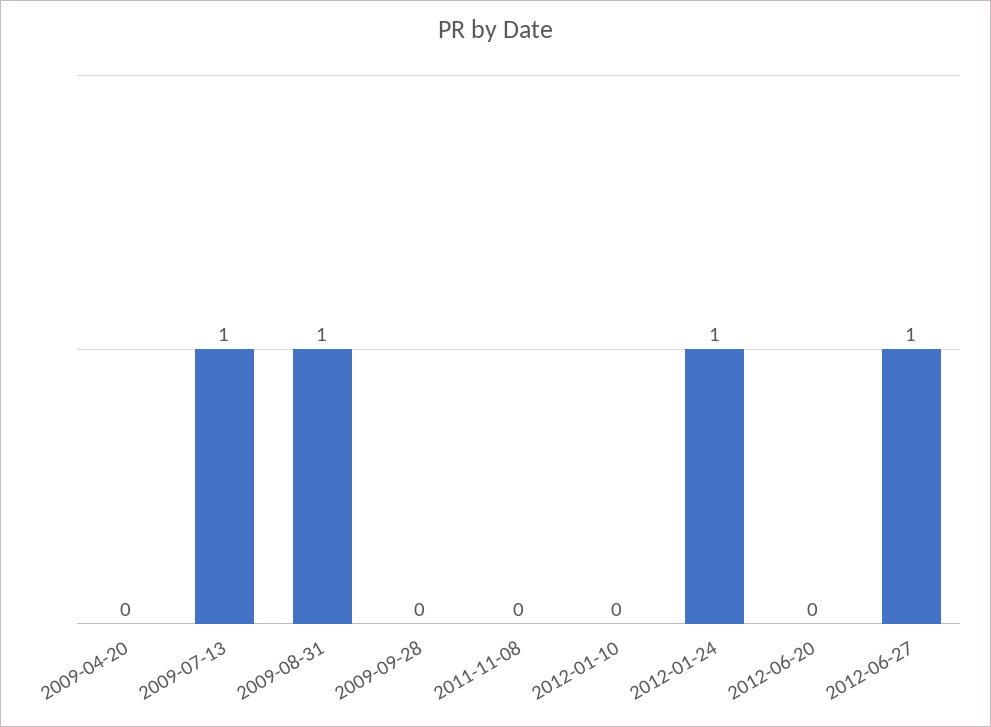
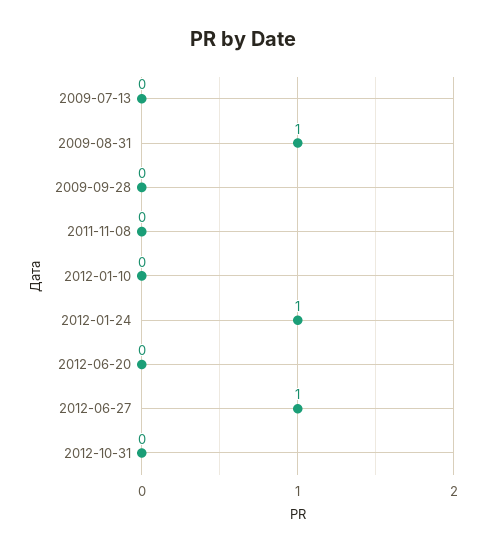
2009-04-20: 0 -> none
2009-07-13: 1 -> 0
2012-10-31: none -> 0

